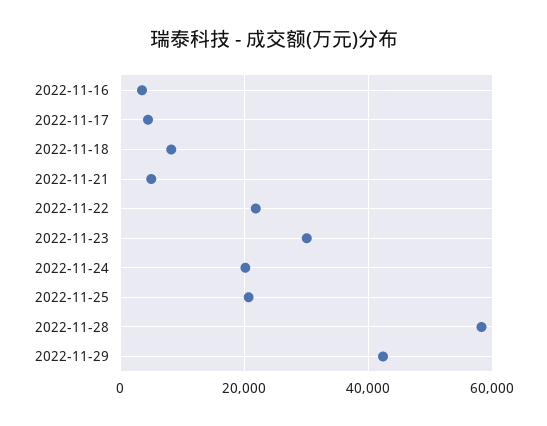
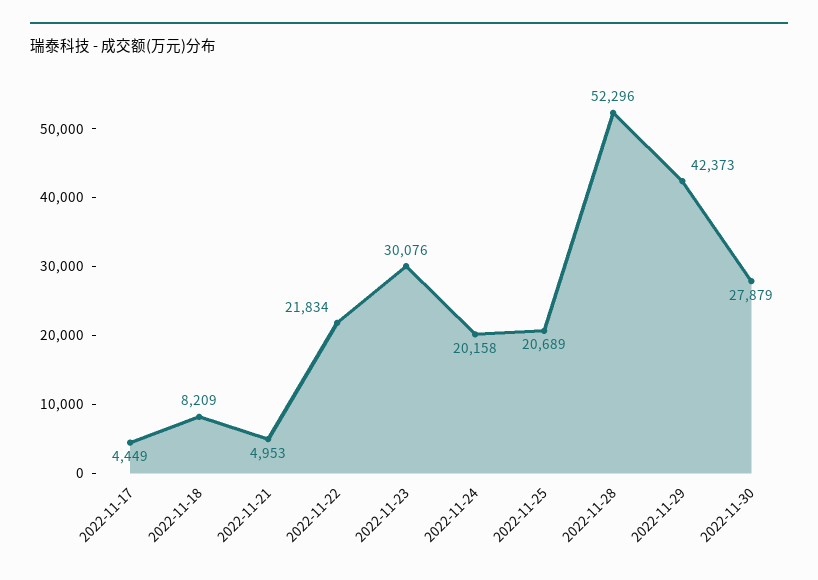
2022-11-16: 4000 -> none
2022-11-28: 58000 -> 52296
2022-11-30: none -> 27879

